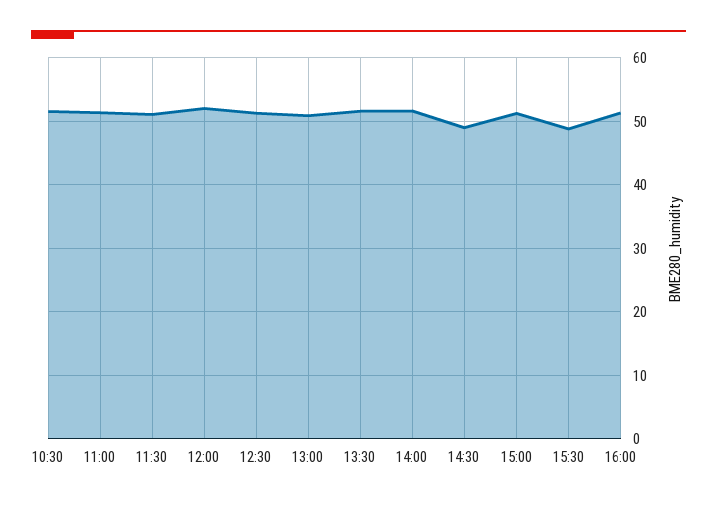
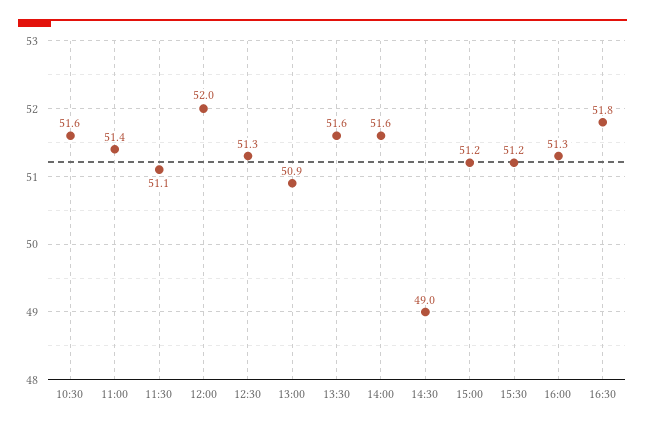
15:30: 49 -> 51.2
16:30: none -> 51.8

